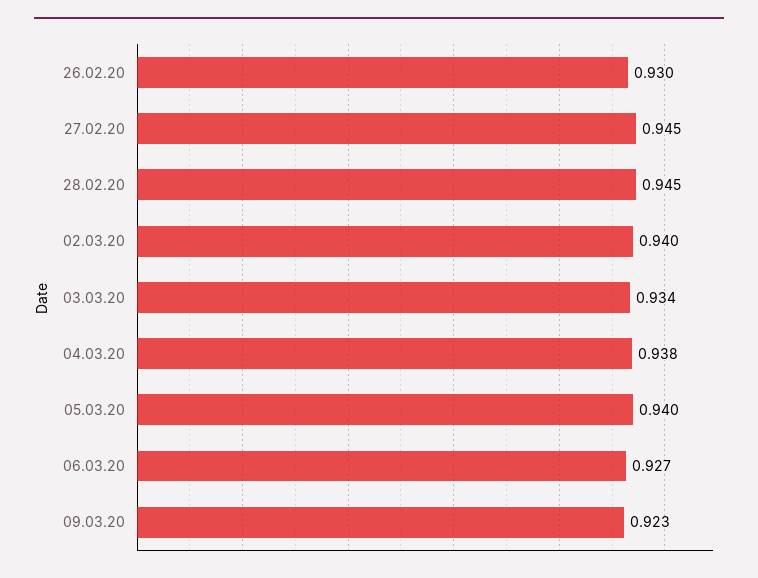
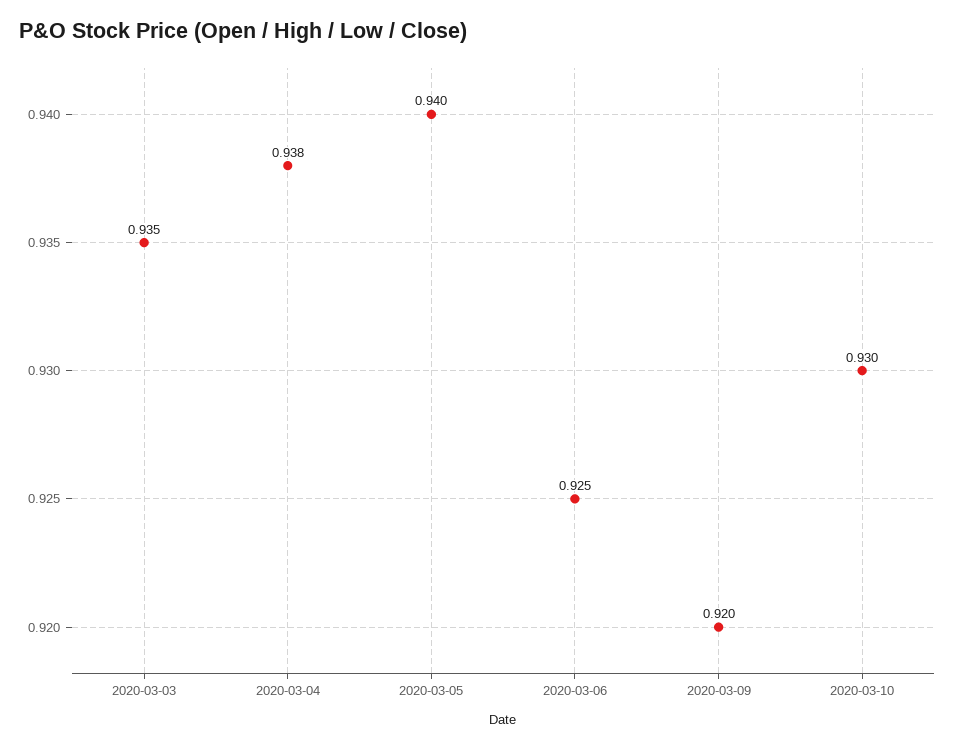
26.02.20: 0.93 -> none
27.02.20: 0.945 -> none
28.02.20: 0.945 -> none
02.03.20: 0.94 -> none
03.03.20: 0.934 -> 0.935
06.03.20: 0.927 -> 0.925
09.03.20: 0.923 -> 0.92
2020-03-10: none -> 0.93

